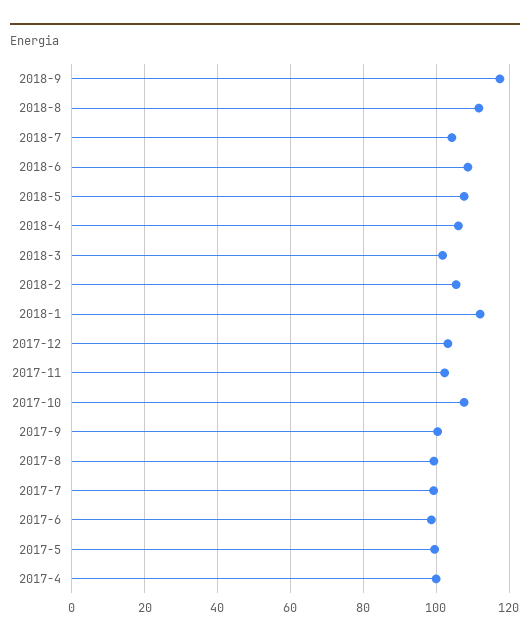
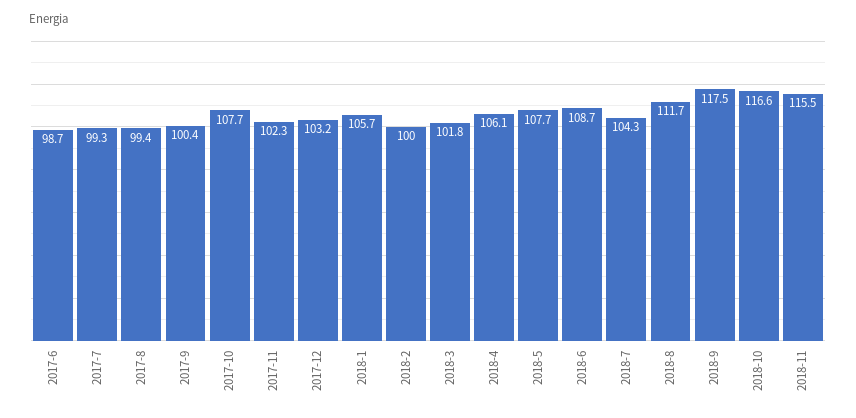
2018-2: 106 -> 100
2018-1: 112 -> 105.7
2017-5: 100 -> none
2017-4: 100 -> none
2018-10: none -> 116.6
2018-11: none -> 115.5

